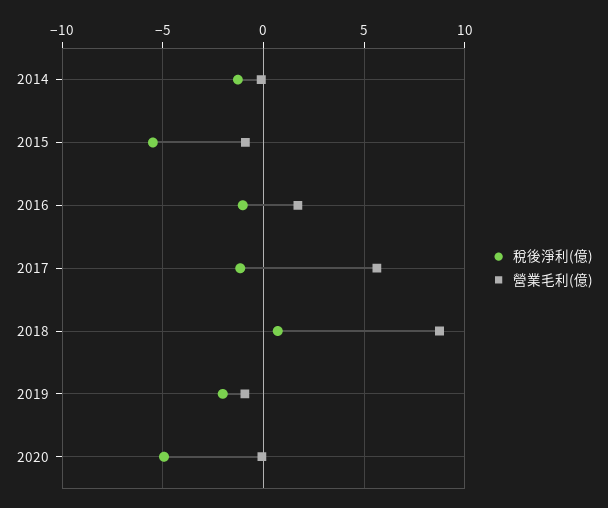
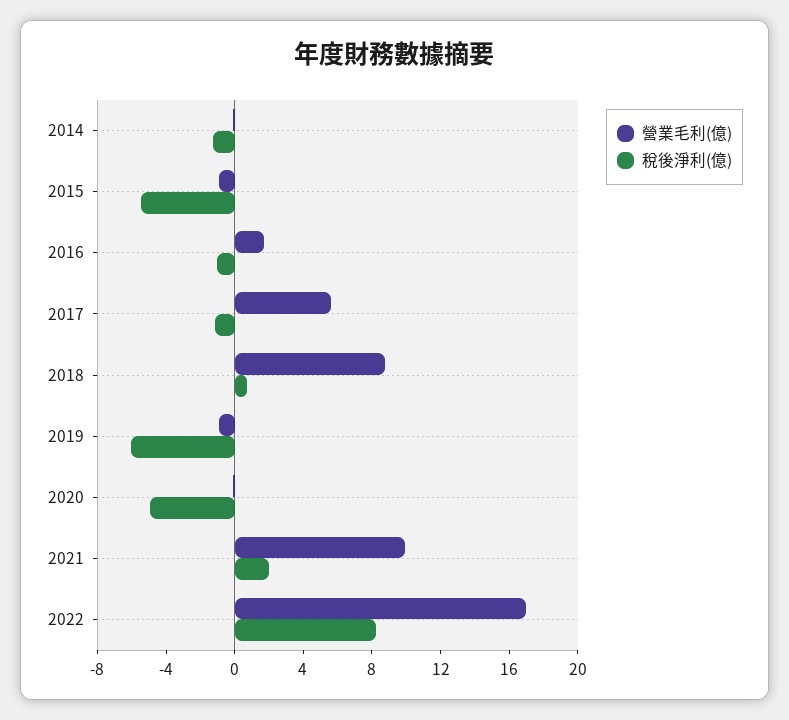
稅後淨利(億), 2019: -2 -> -6
營業毛利(億), 2021: none -> 10
稅後淨利(億), 2021: none -> 2
營業毛利(億), 2022: none -> 17
稅後淨利(億), 2022: none -> 8

